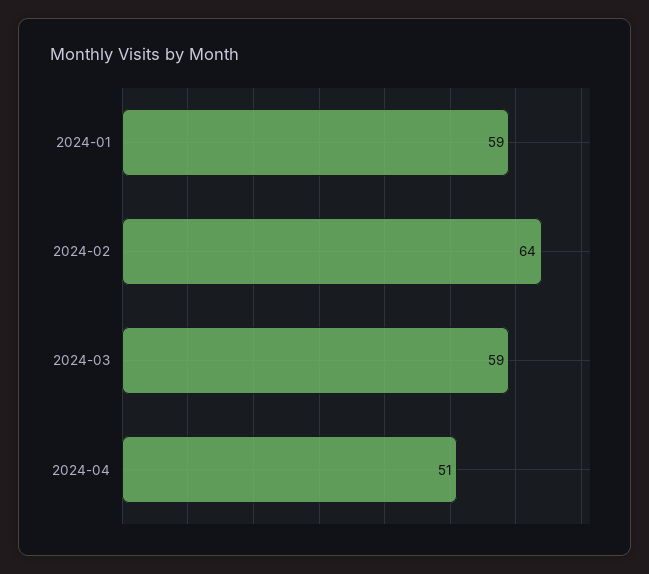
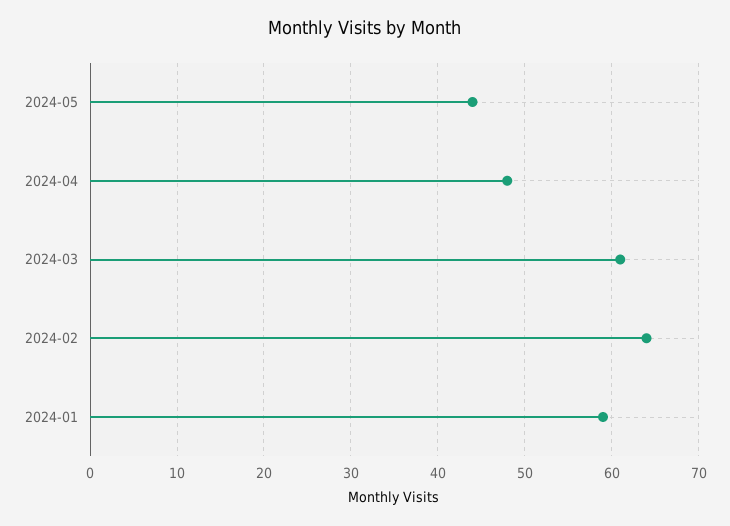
2024-03: 59 -> 61
2024-04: 51 -> 48
2024-05: none -> 44

